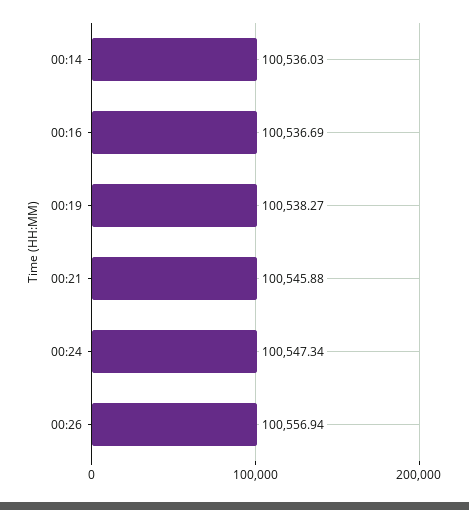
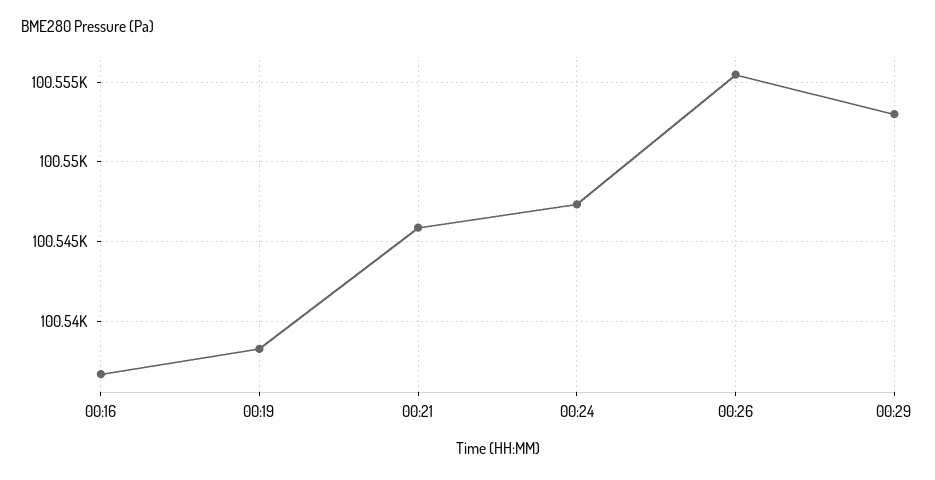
00:14: 100536.03 -> none
00:26: 100556.94 -> 100555.5
00:29: none -> 100553

